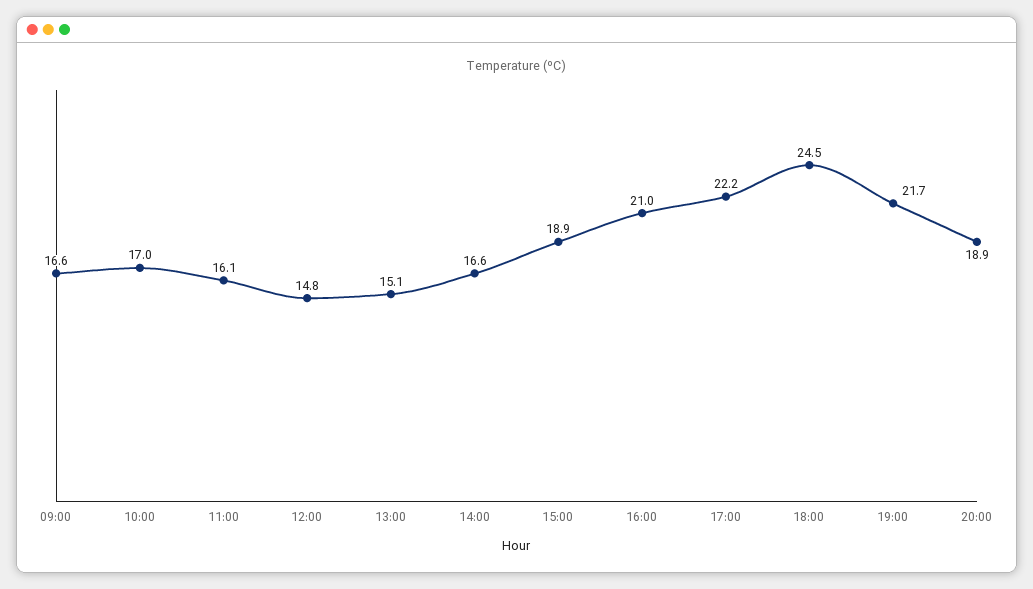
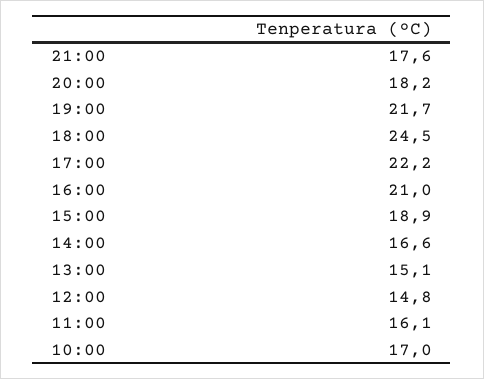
09:00: 16.6 -> none
20:00: 18.9 -> 18.2
21:00: none -> 17.6

